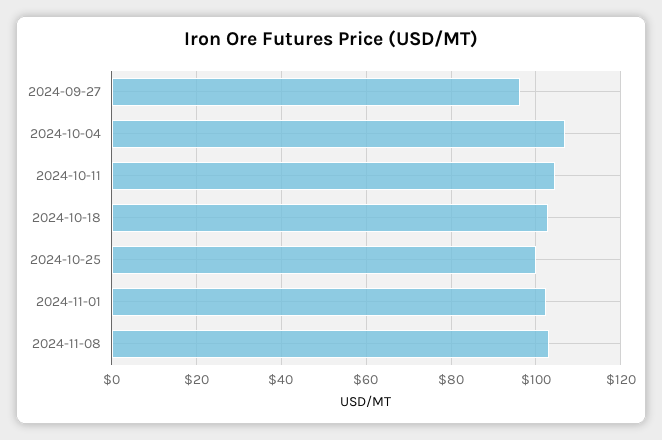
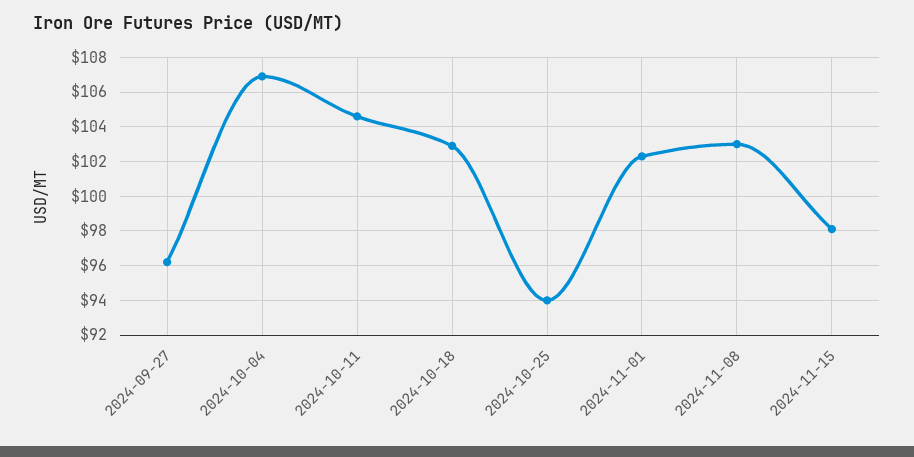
2024-10-25: 100 -> 94
2024-11-15: none -> 98

